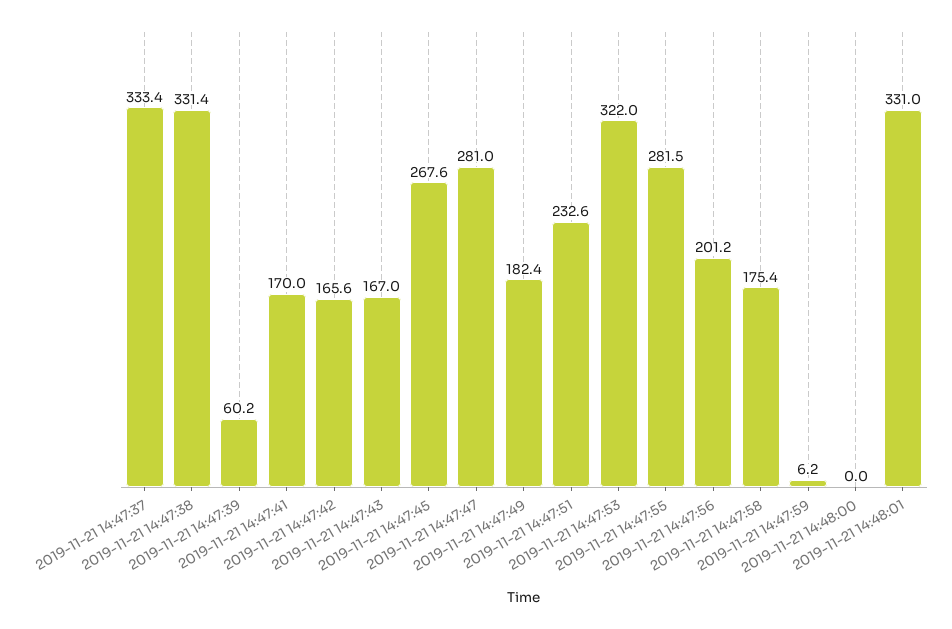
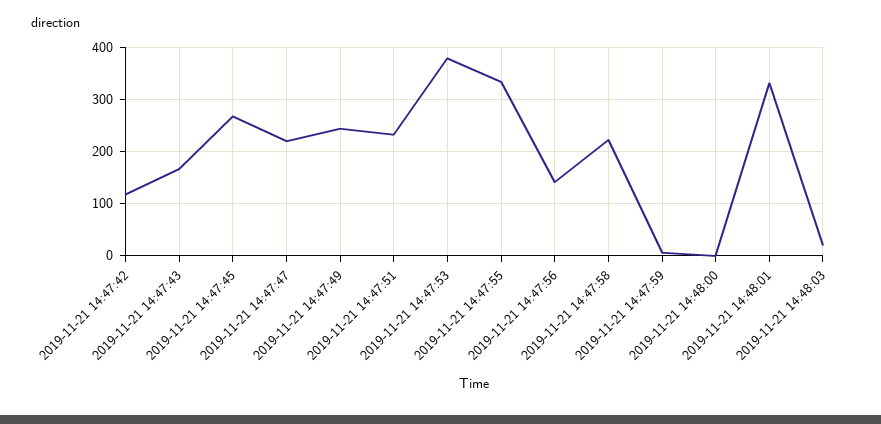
2019-11-21 14:47:37: 333.4 -> none
2019-11-21 14:47:38: 331.4 -> none
2019-11-21 14:47:39: 60.2 -> none
2019-11-21 14:47:41: 170 -> none
2019-11-21 14:47:42: 165.6 -> 120
2019-11-21 14:47:47: 281 -> 220
2019-11-21 14:47:49: 182.4 -> 240
2019-11-21 14:47:53: 322 -> 380
2019-11-21 14:47:55: 281.5 -> 340
2019-11-21 14:47:56: 201.2 -> 140
2019-11-21 14:47:58: 175.4 -> 220
2019-11-21 14:48:03: none -> 20

